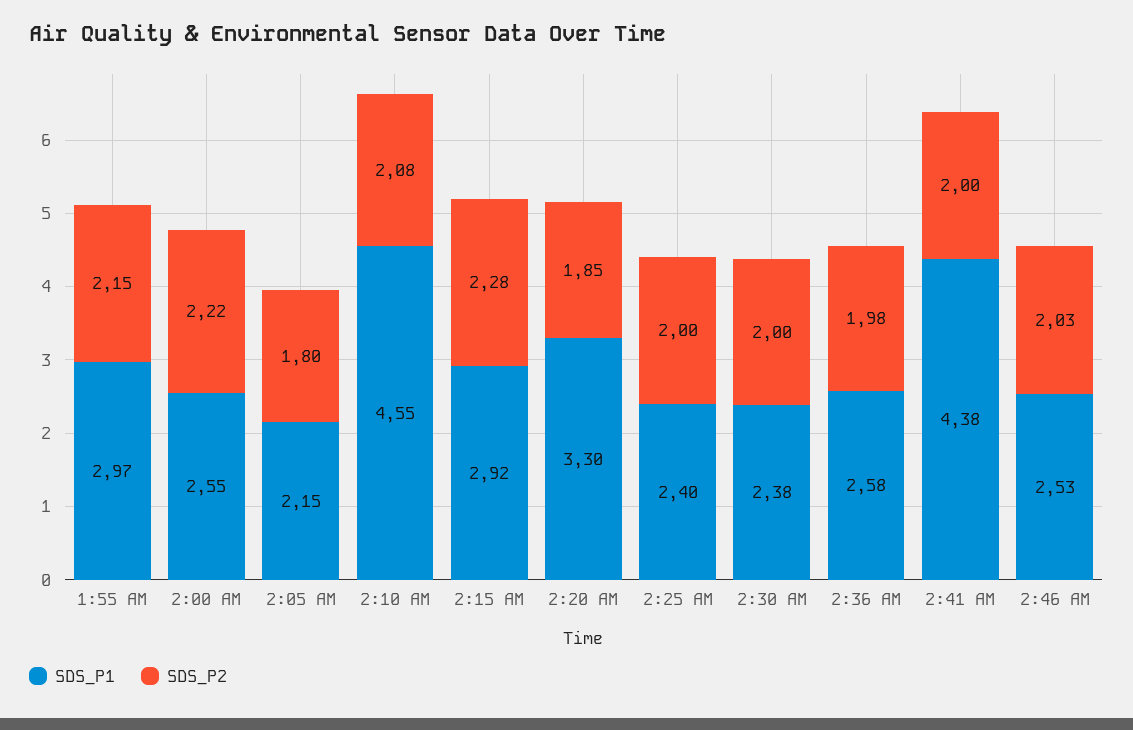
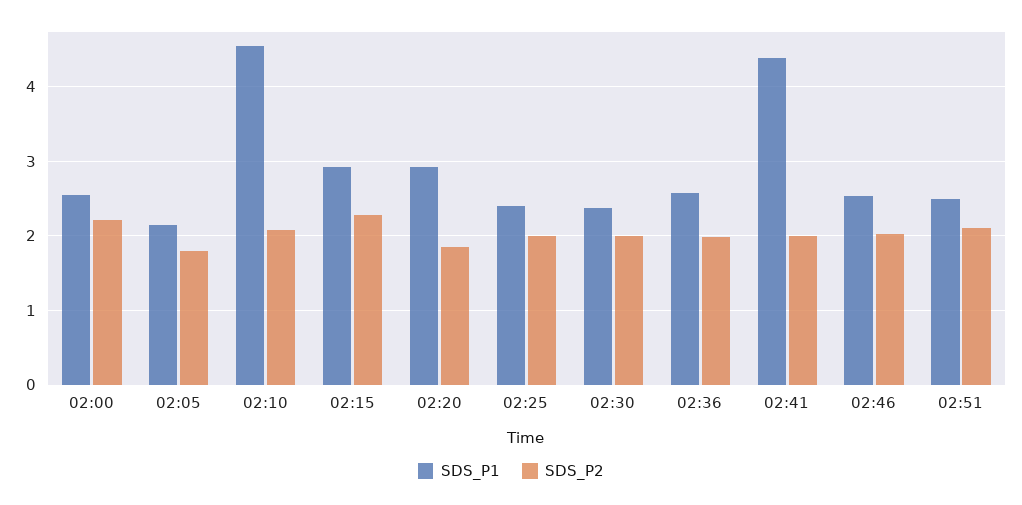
SDS_P1, 1:55 AM: 2.97 -> none
SDS_P2, 1:55 AM: 2.15 -> none
SDS_P1, 2:20 AM: 3.3 -> 2.9
SDS_P1, 02:51: none -> 2.5
SDS_P2, 02:51: none -> 2.1

